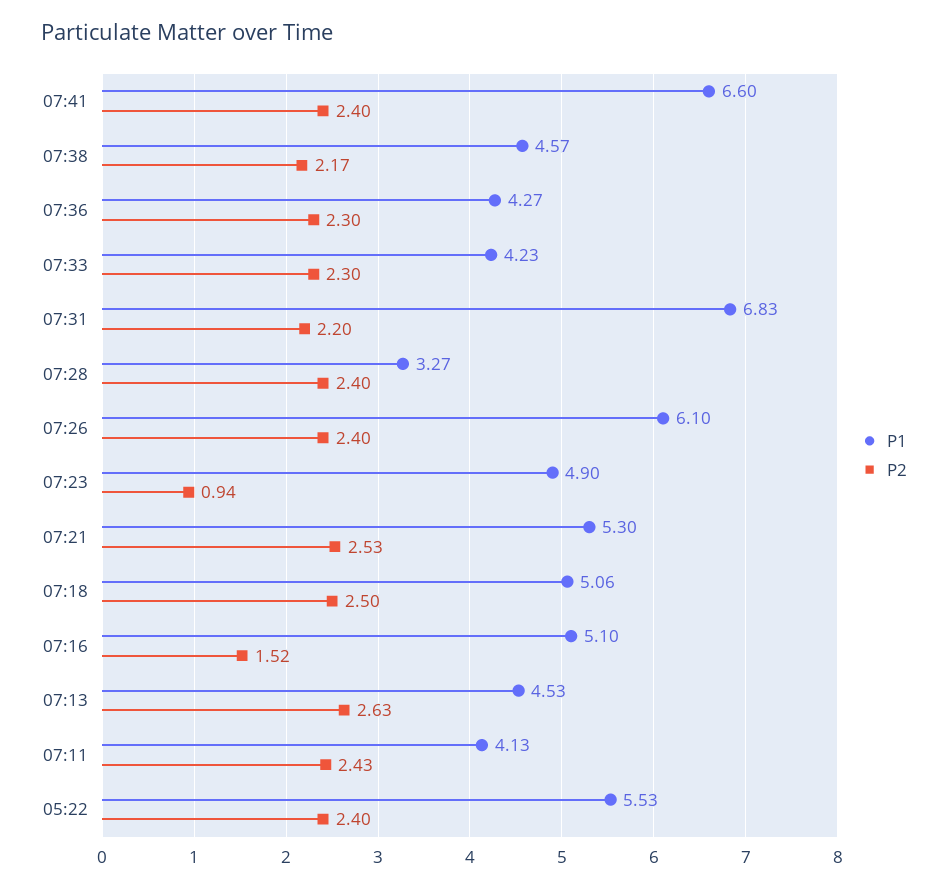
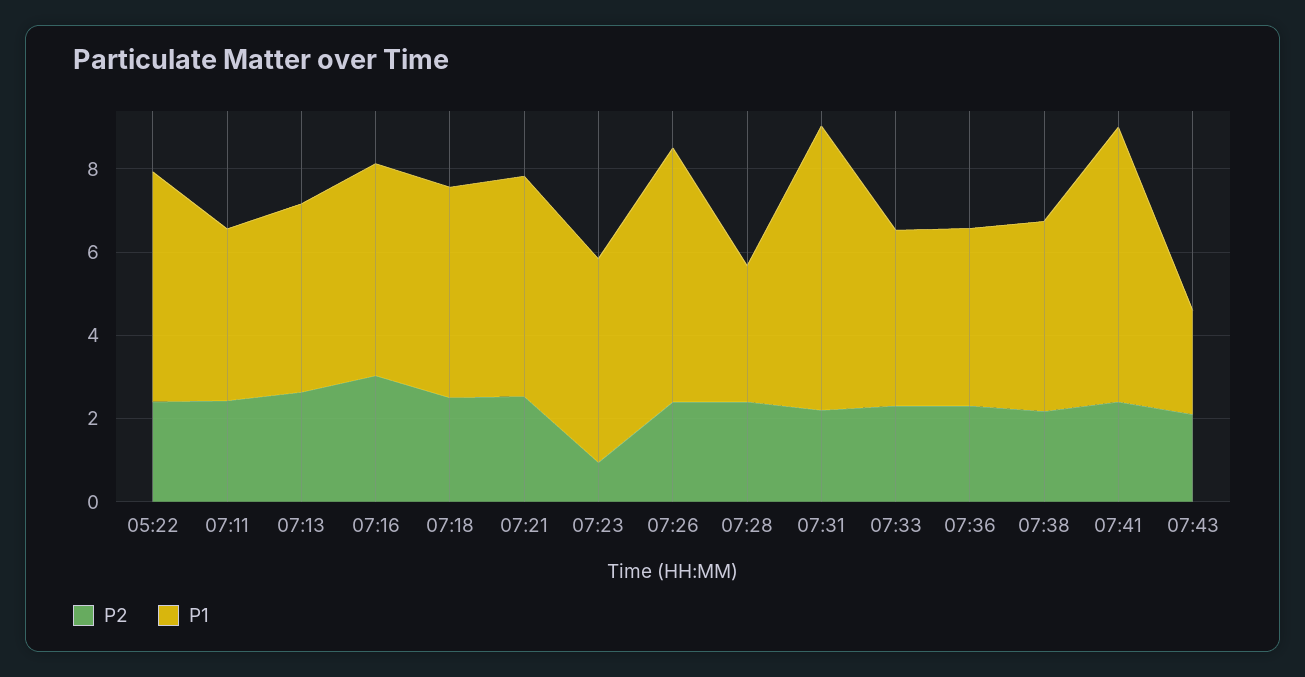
P2, 07:16: 1.52 -> 3
P2, 07:43: none -> 2
P1, 07:43: none -> 2.5

